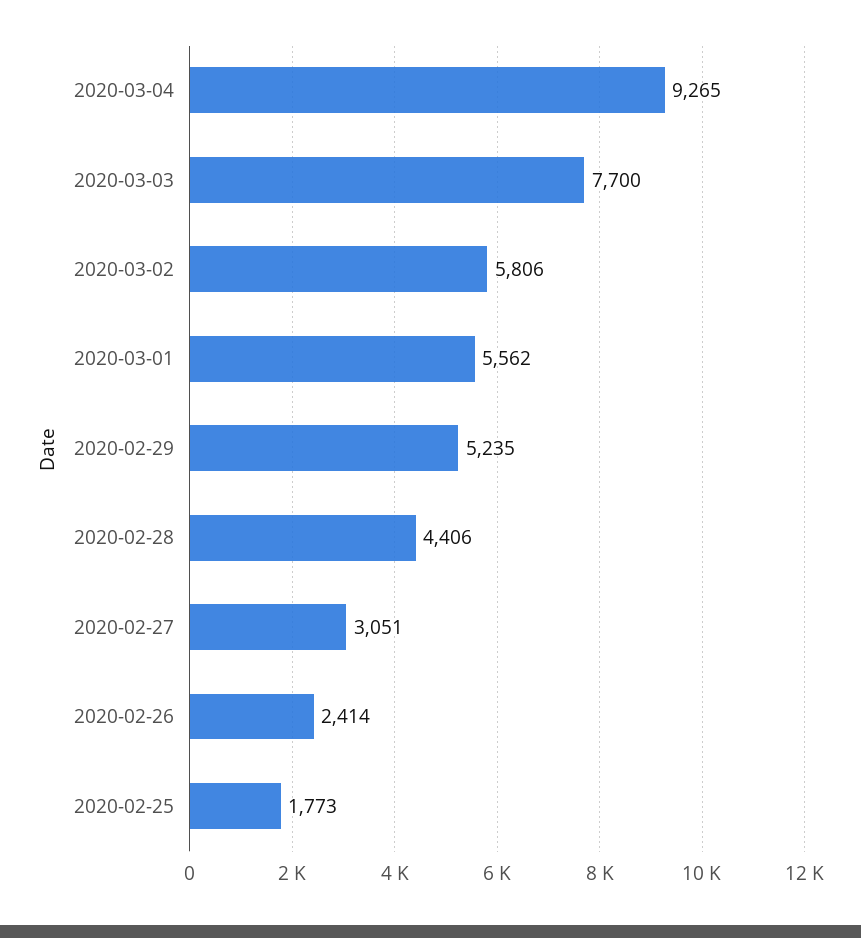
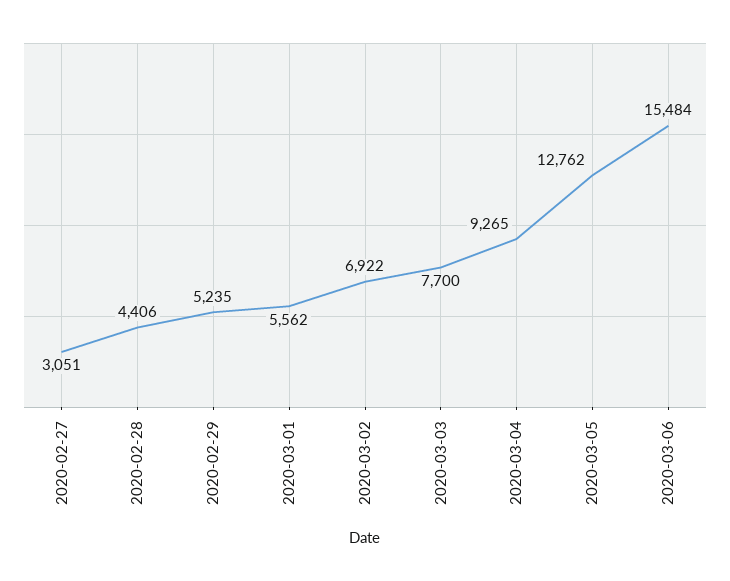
2020-03-02: 5806 -> 6922
2020-02-26: 2414 -> none
2020-02-25: 1773 -> none
2020-03-05: none -> 12762
2020-03-06: none -> 15484

